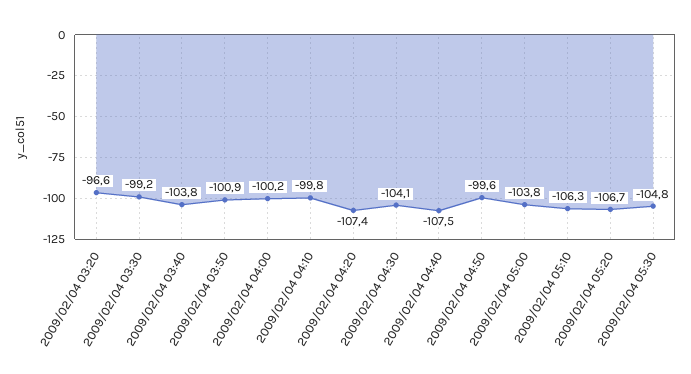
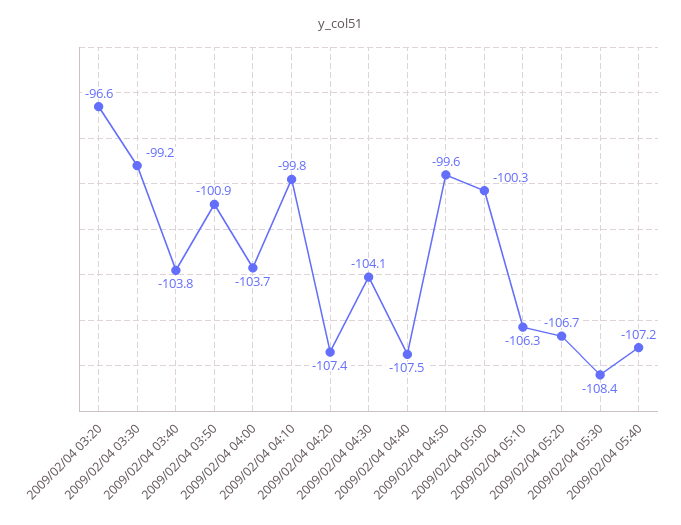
2009/02/04 04:00: -100.2 -> -103.7
2009/02/04 05:00: -103.8 -> -100.3
2009/02/04 05:30: -104.8 -> -108.4
2009/02/04 05:40: none -> -107.2

